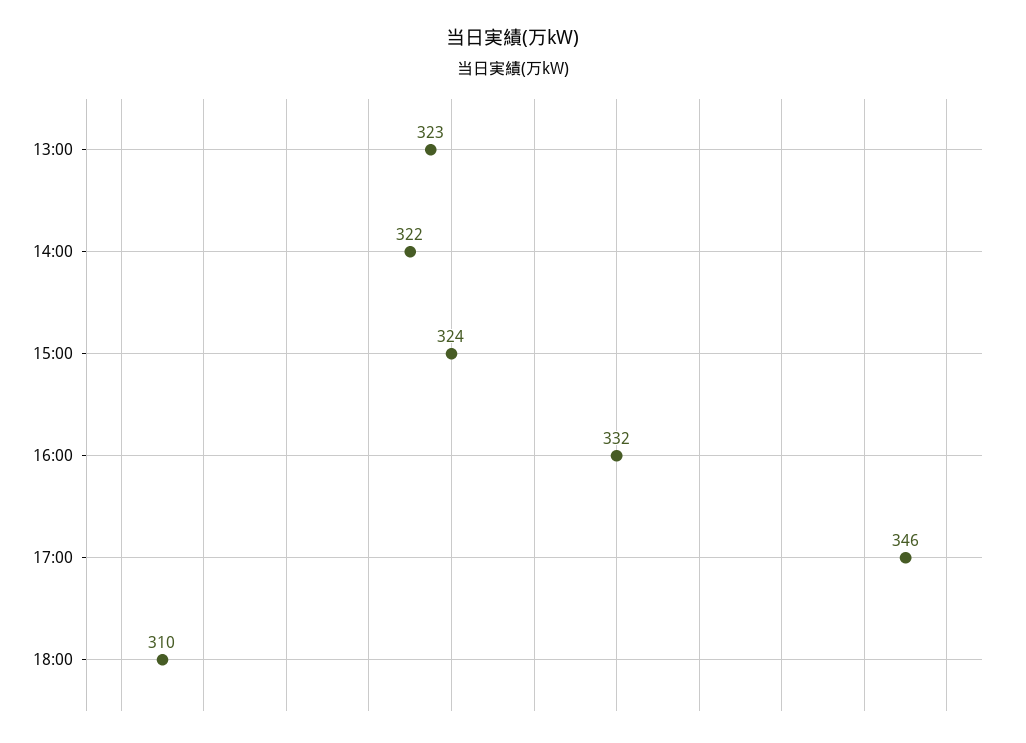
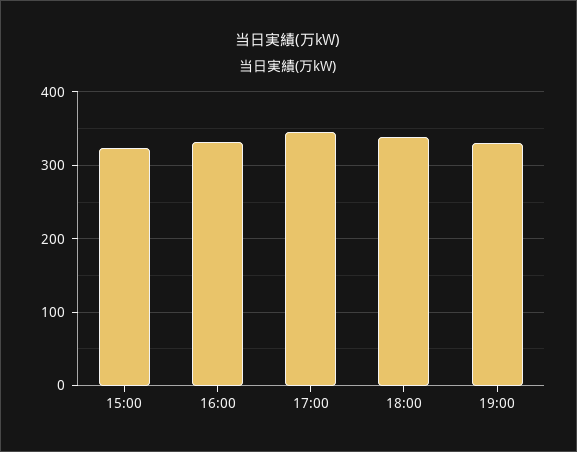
13:00: 323 -> none
14:00: 322 -> none
18:00: 310 -> 340
19:00: none -> 330

